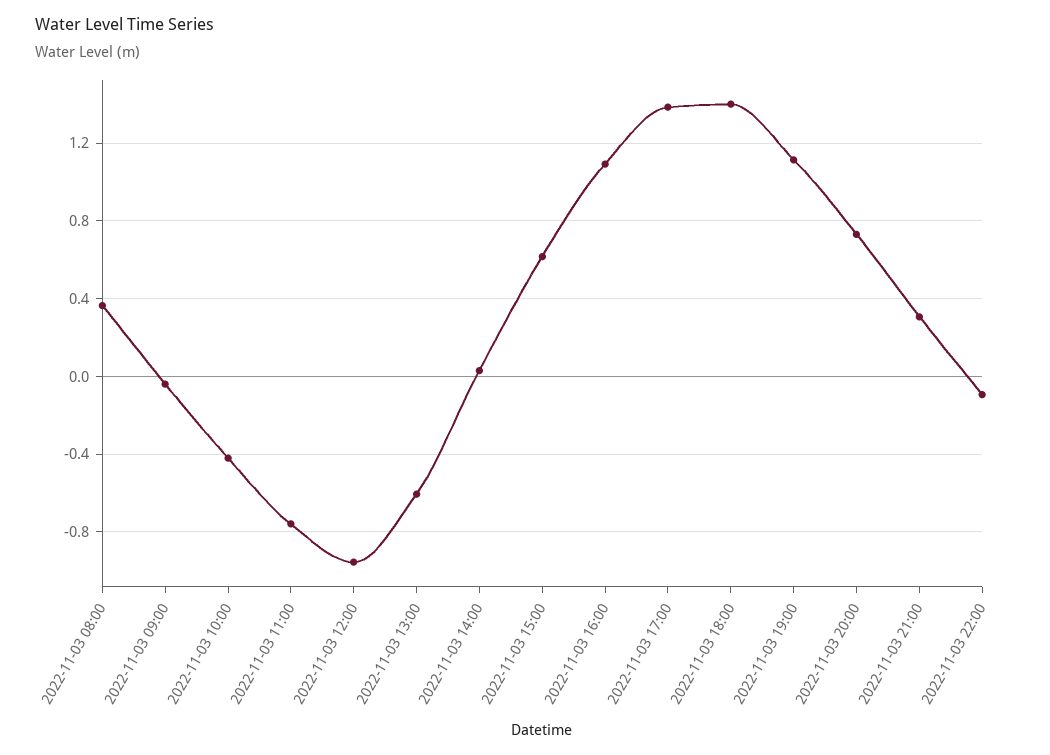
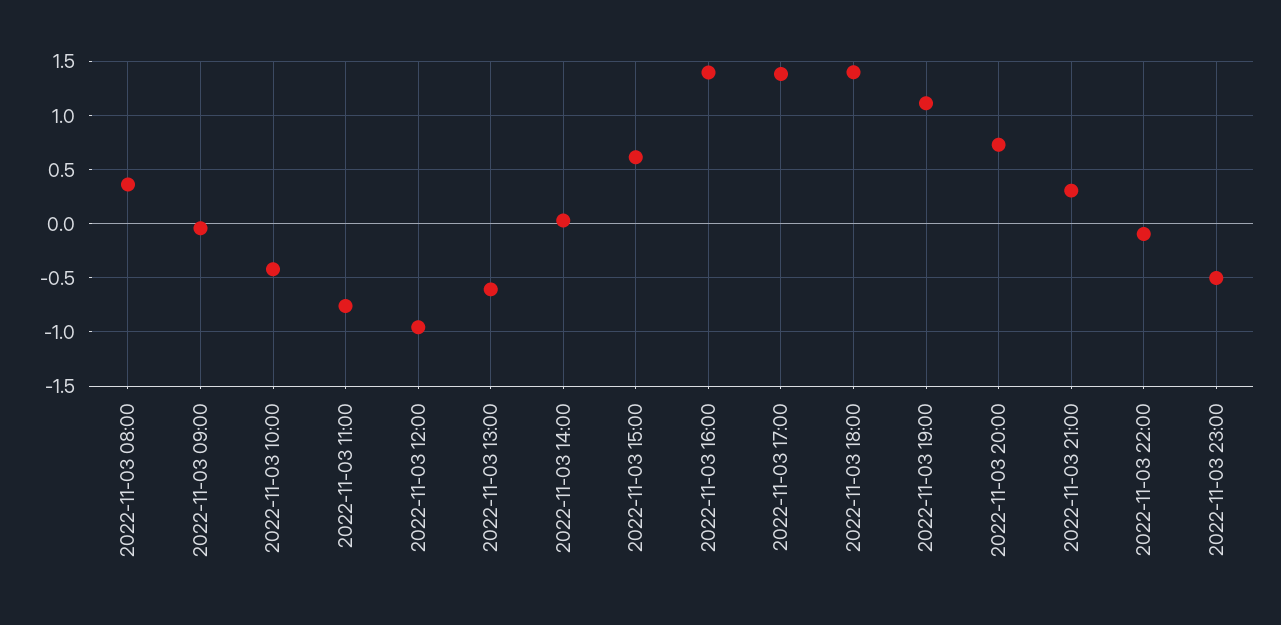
2022-11-03 16:00: 1.1 -> 1.4
2022-11-03 23:00: none -> -0.5

